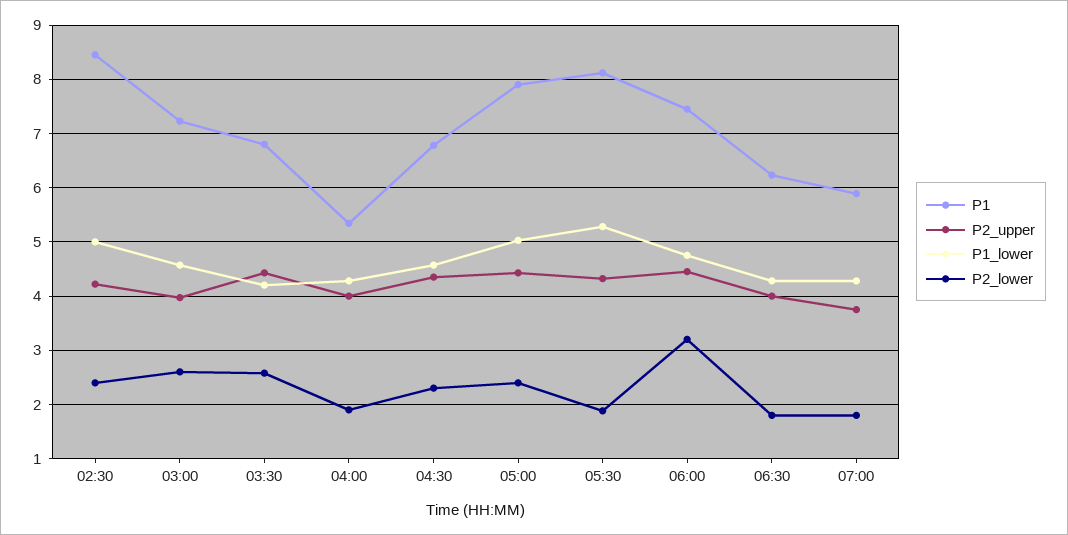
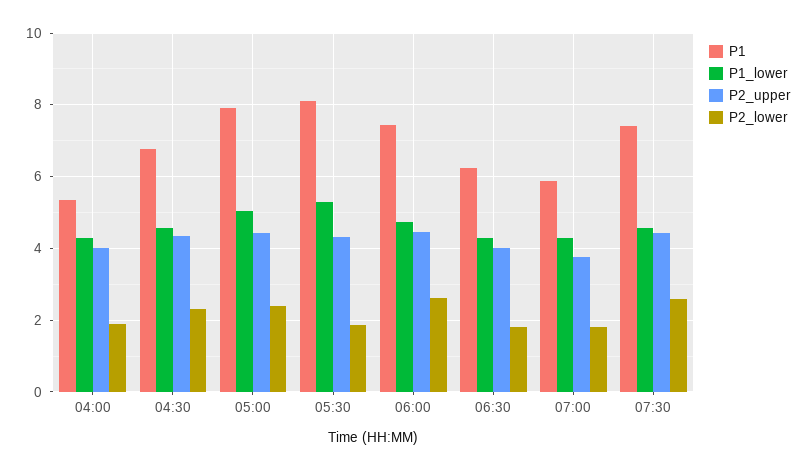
P1, 02:30: 8.4 -> none
P2_upper, 02:30: 4.2 -> none
P1_lower, 02:30: 5 -> none
P2_lower, 02:30: 2.4 -> none
P1, 03:00: 7.2 -> none
P2_upper, 03:00: 4 -> none
P1_lower, 03:00: 4.6 -> none
P2_lower, 03:00: 2.6 -> none
P1, 03:30: 6.8 -> none
P2_upper, 03:30: 4.4 -> none
P1_lower, 03:30: 4.2 -> none
P2_lower, 03:30: 2.6 -> none
P2_lower, 06:00: 3.2 -> 2.6
P1, 07:30: none -> 7.4
P1_lower, 07:30: none -> 4.6
P2_upper, 07:30: none -> 4.4
P2_lower, 07:30: none -> 2.6

